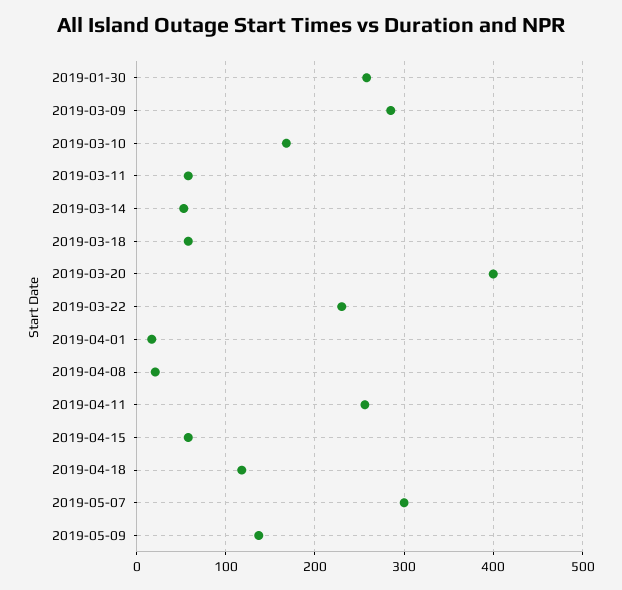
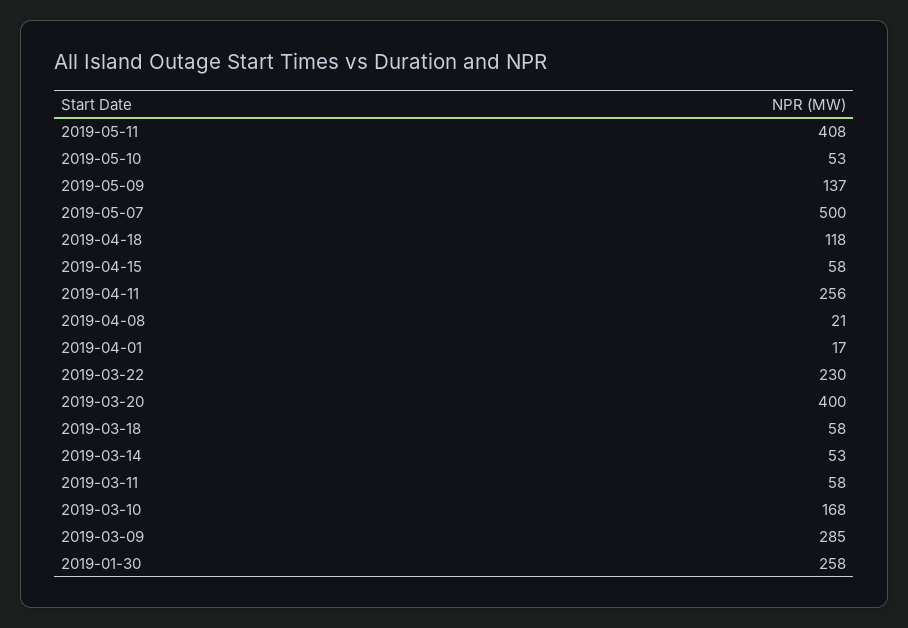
2019-05-07: 300 -> 500
2019-05-11: none -> 408
2019-05-10: none -> 53

